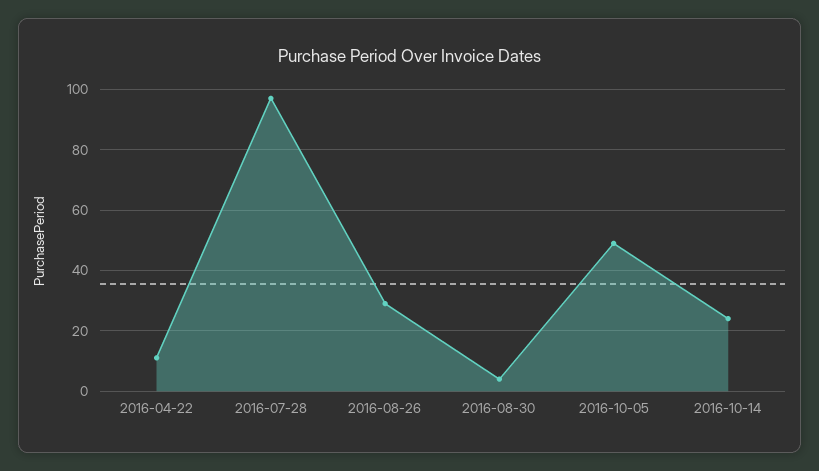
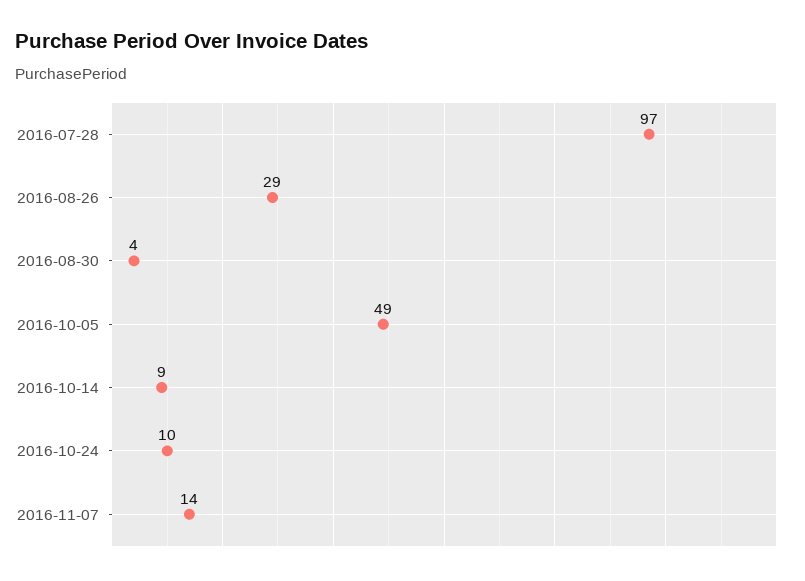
2016-04-22: 10 -> none
2016-10-14: 25 -> 9
2016-10-24: none -> 10
2016-11-07: none -> 14

